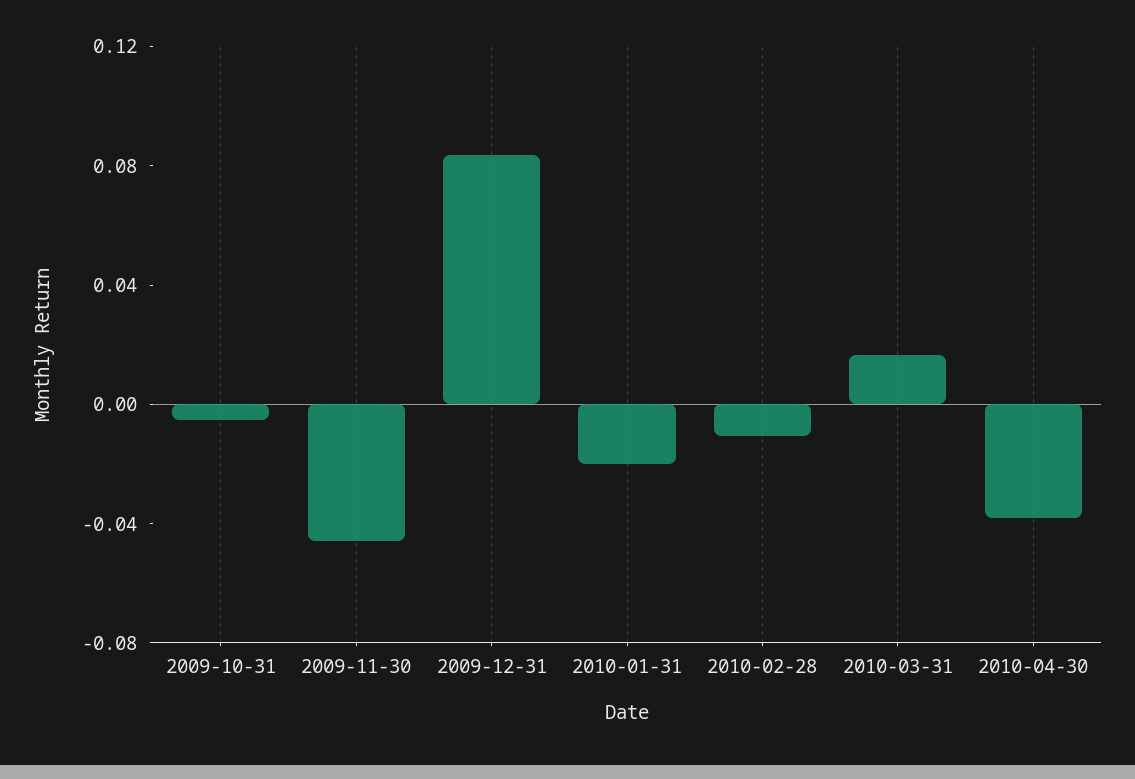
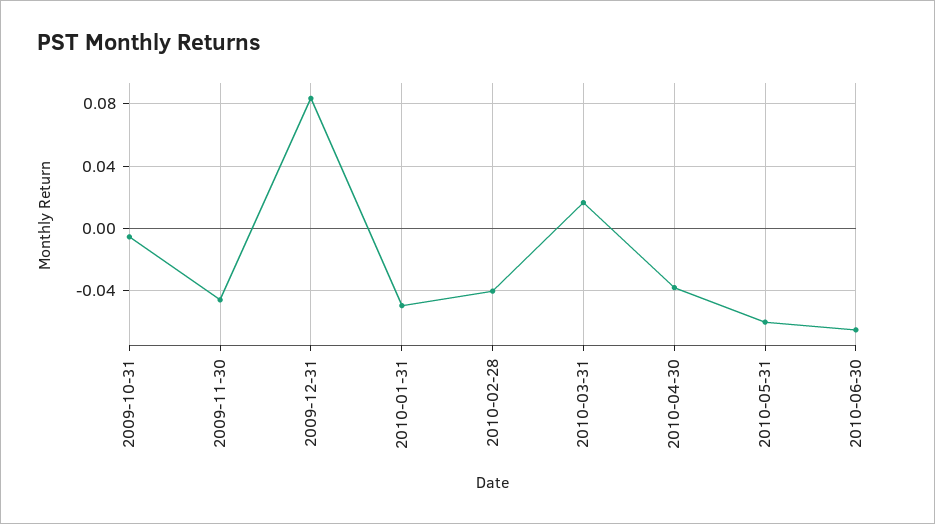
2010-01-31: -0.02 -> -0.05
2010-02-28: -0.01 -> -0.04
2010-05-31: none -> -0.06
2010-06-30: none -> -0.065

